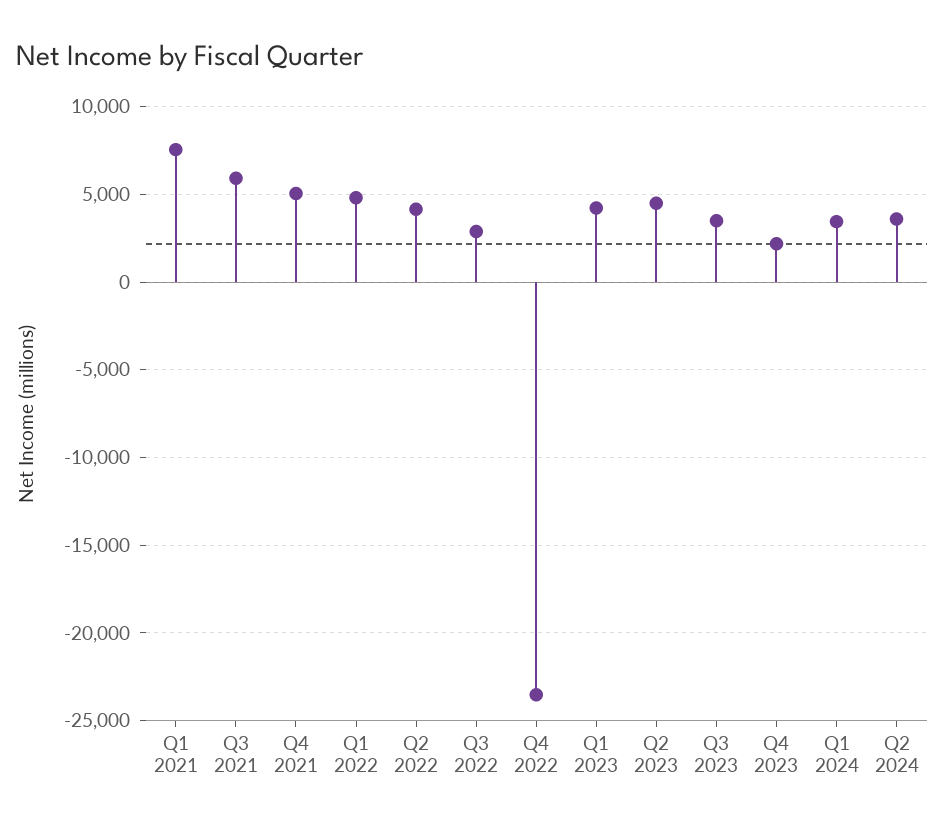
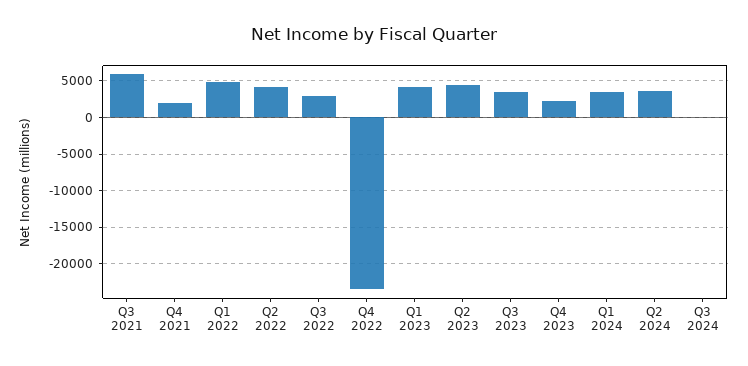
Q1 2021: 7500 -> none
Q4 2021: 5000 -> 2000
Q3 2024: none -> 0

